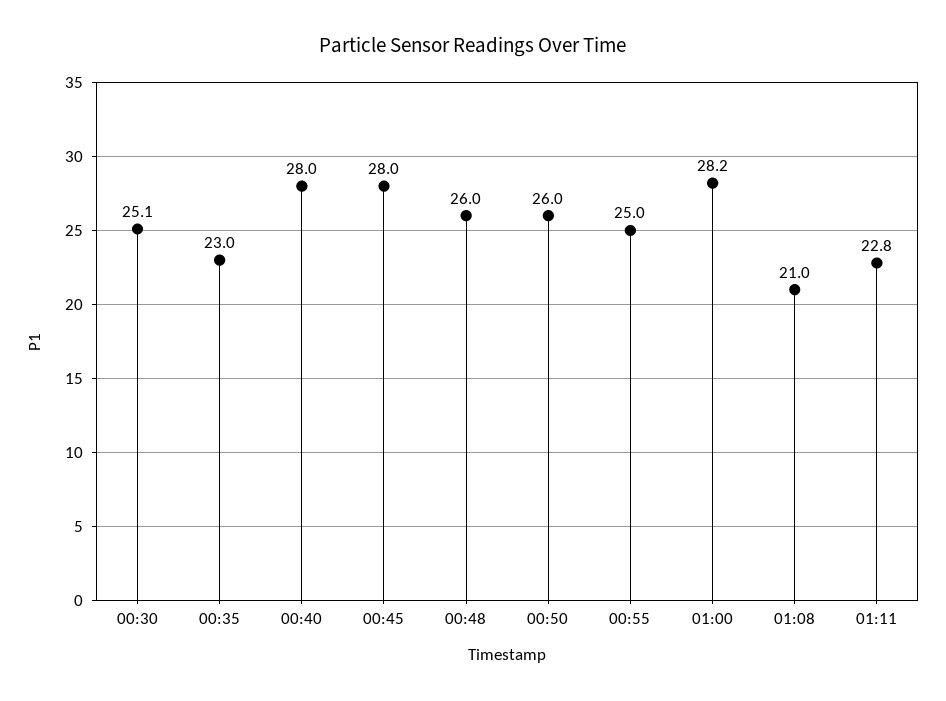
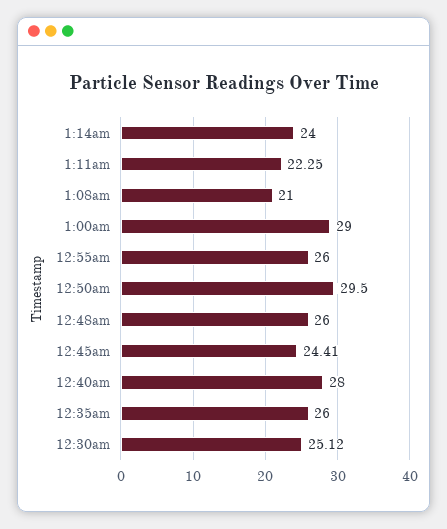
00:35: 23 -> 26
00:45: 28 -> 24.41
00:50: 26 -> 29.5
00:55: 25 -> 26
01:00: 28.2 -> 29
01:11: 22.8 -> 22.25
1:14am: none -> 24

